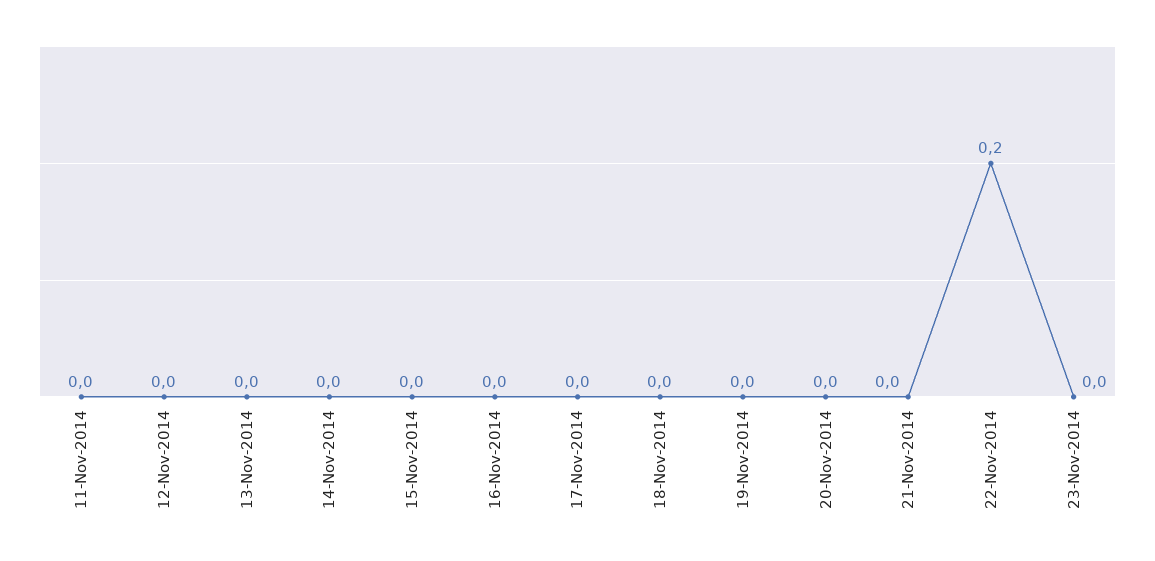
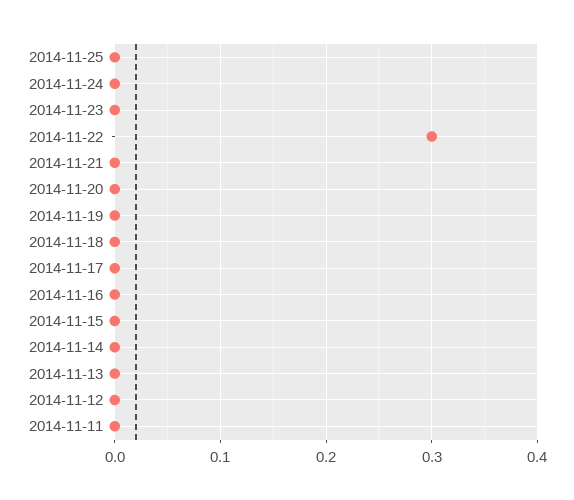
22-Nov-2014: 0.2 -> 0.3
2014-11-25: none -> 0
2014-11-24: none -> 0

